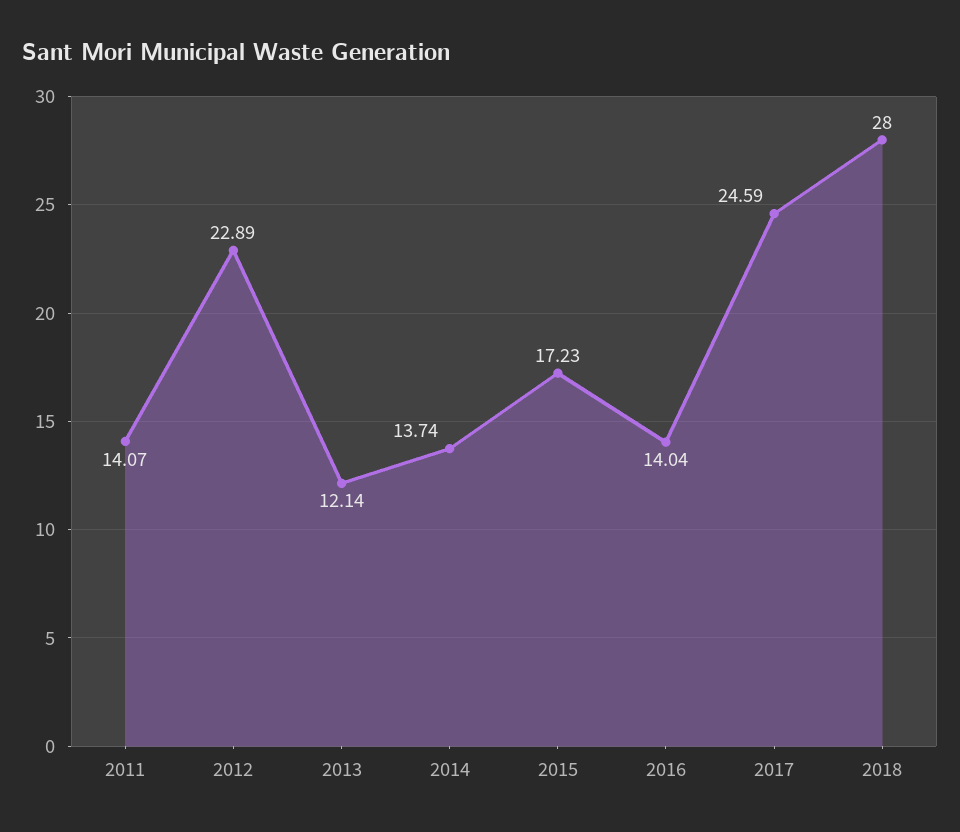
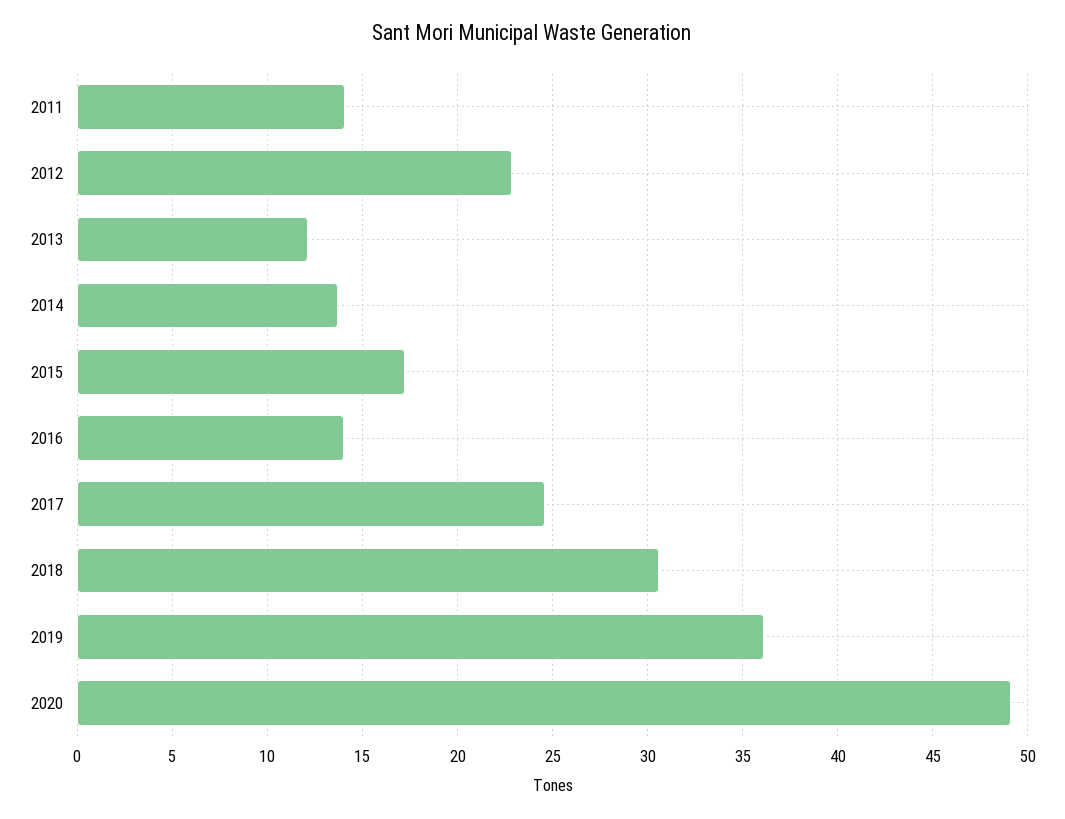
2018: 28 -> 30.5
2019: none -> 36
2020: none -> 49

